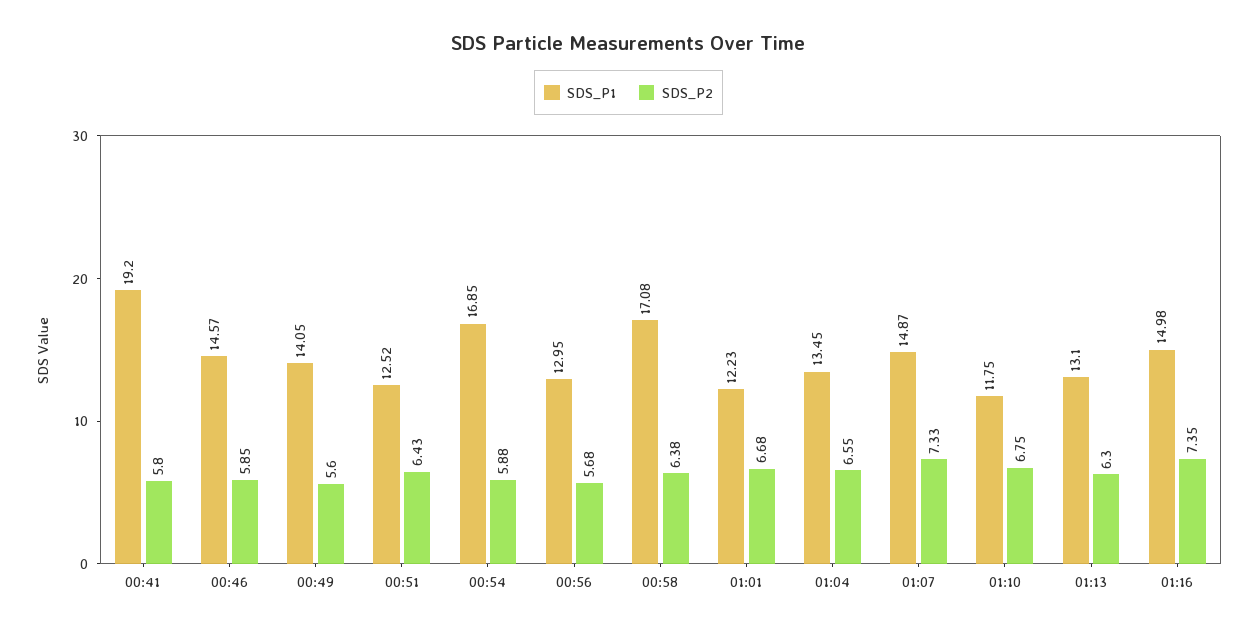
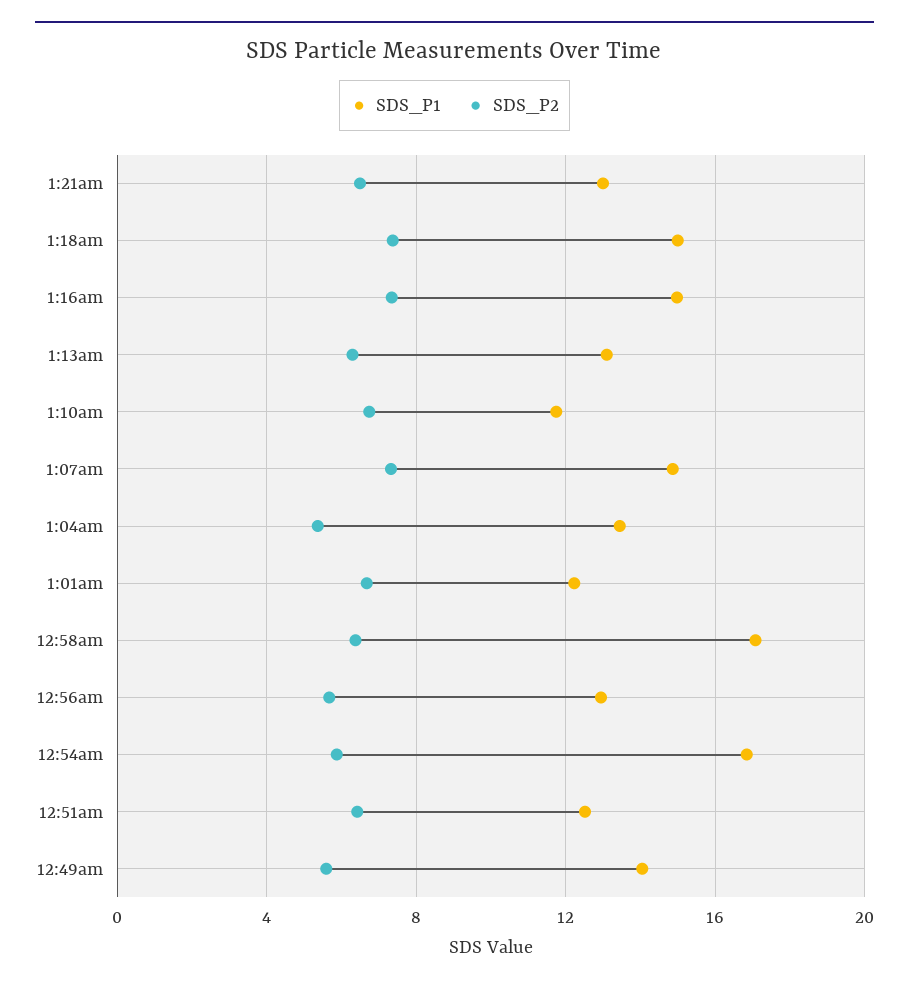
SDS_P1, 00:41: 19.2 -> none
SDS_P2, 00:41: 5.8 -> none
SDS_P1, 00:46: 14.57 -> none
SDS_P2, 00:46: 5.85 -> none
SDS_P2, 01:04: 6.55 -> 5.5
SDS_P1, 1:21am: none -> 13
SDS_P2, 1:21am: none -> 6.5
SDS_P1, 1:18am: none -> 15
SDS_P2, 1:18am: none -> 7.5

